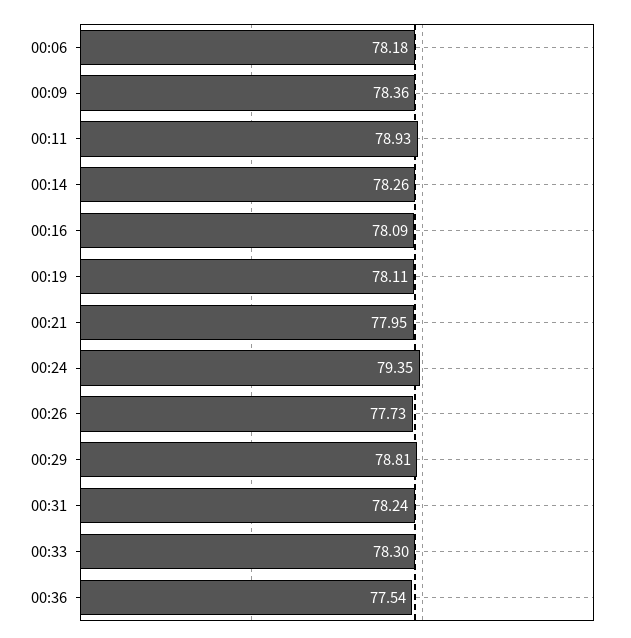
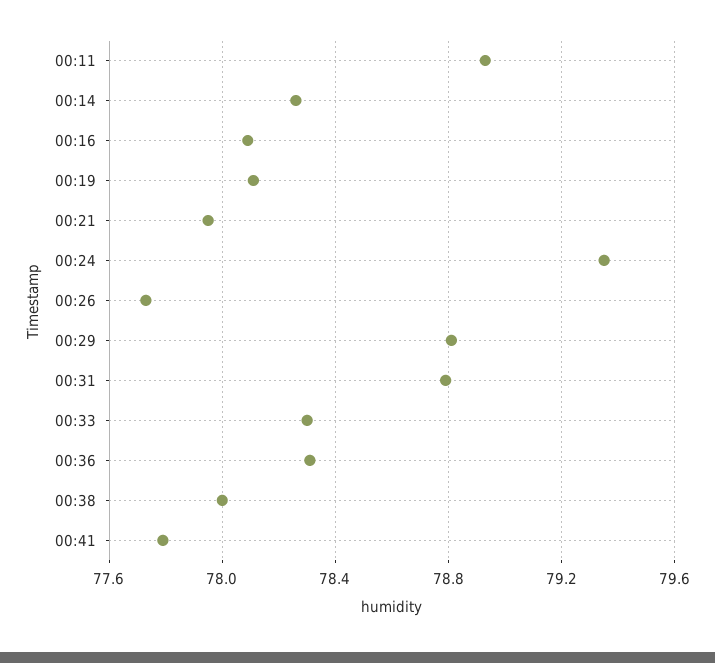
00:06: 78.18 -> none
00:09: 78.36 -> none
00:31: 78.24 -> 78.8
00:36: 77.54 -> 78.3
00:38: none -> 78
00:41: none -> 77.8

